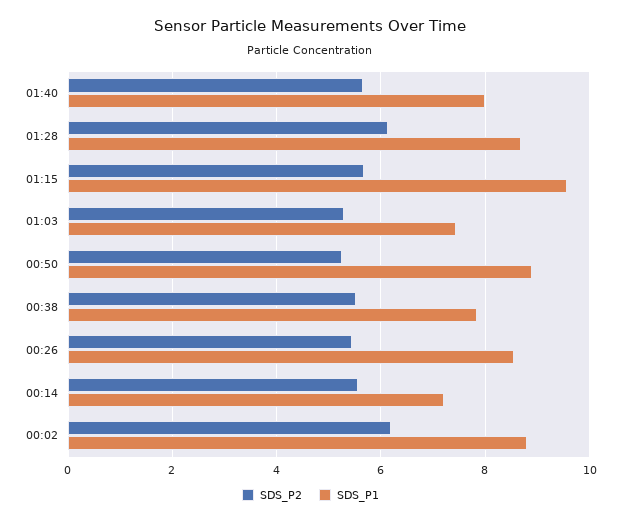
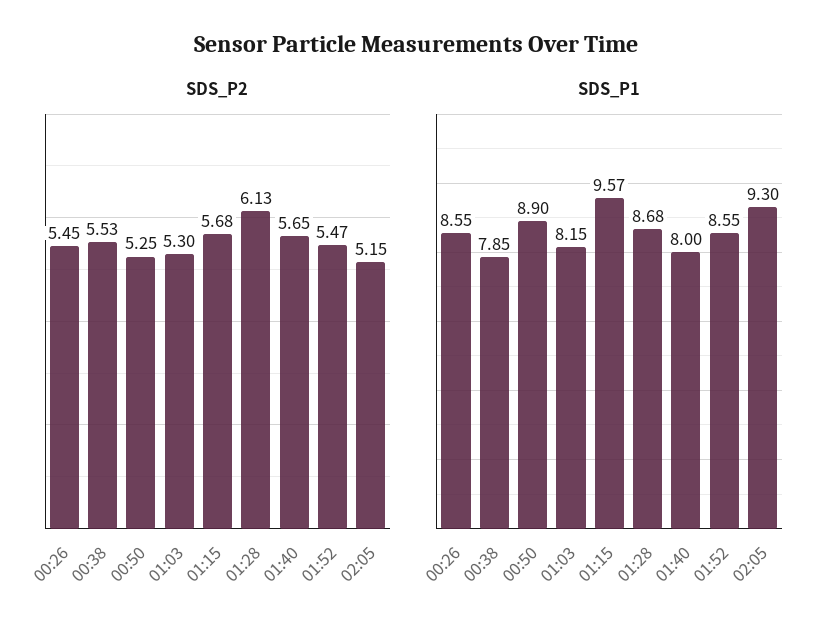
SDS_P1, 01:03: 7.4 -> 8.15
SDS_P2, 00:14: 5.6 -> none
SDS_P1, 00:14: 7.2 -> none
SDS_P2, 00:02: 6.2 -> none
SDS_P1, 00:02: 8.8 -> none
SDS_P2, 01:52: none -> 5.47
SDS_P2, 02:05: none -> 5.15
SDS_P1, 01:52: none -> 8.55
SDS_P1, 02:05: none -> 9.3

